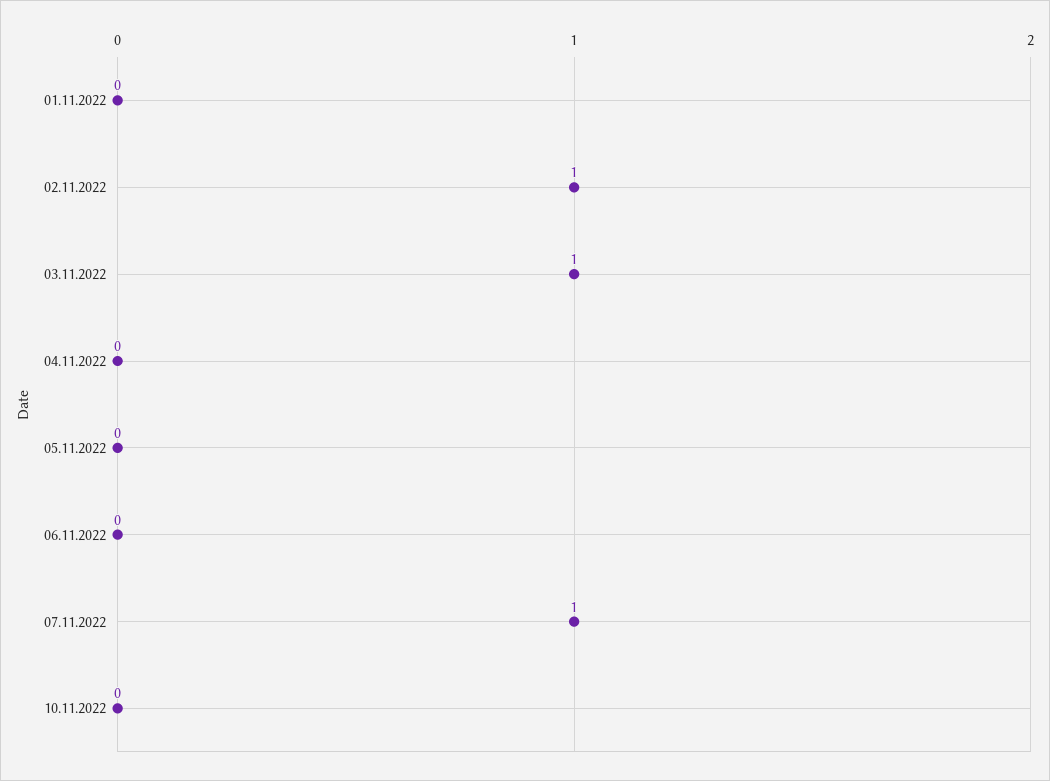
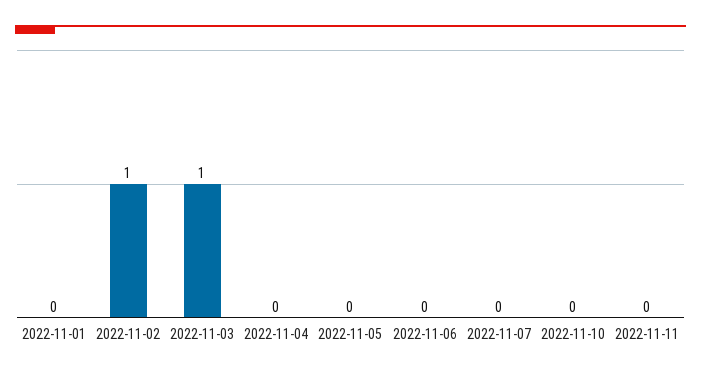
07.11.2022: 1 -> 0
2022-11-11: none -> 0

